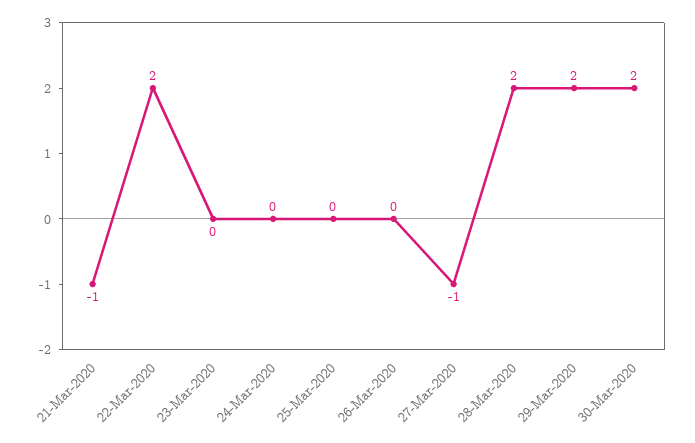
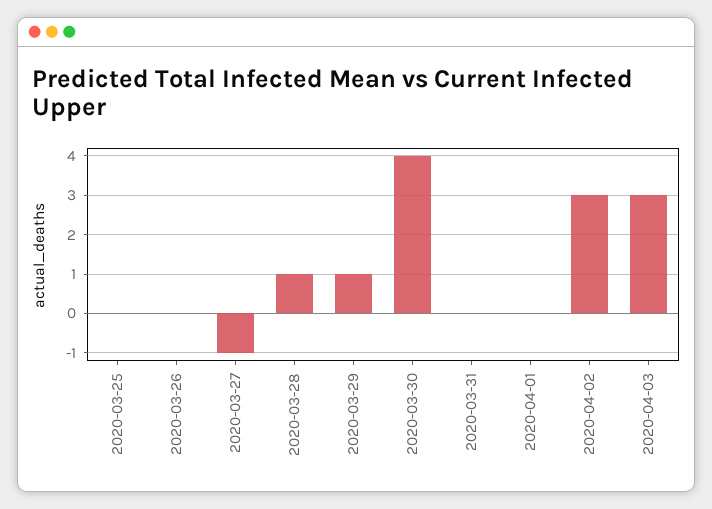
21-Mar-2020: -1 -> none
22-Mar-2020: 2 -> none
23-Mar-2020: 0 -> none
24-Mar-2020: 0 -> none
28-Mar-2020: 2 -> 1
29-Mar-2020: 2 -> 1
30-Mar-2020: 2 -> 4
2020-03-31: none -> 0
2020-04-01: none -> 0
2020-04-02: none -> 3
2020-04-03: none -> 3

